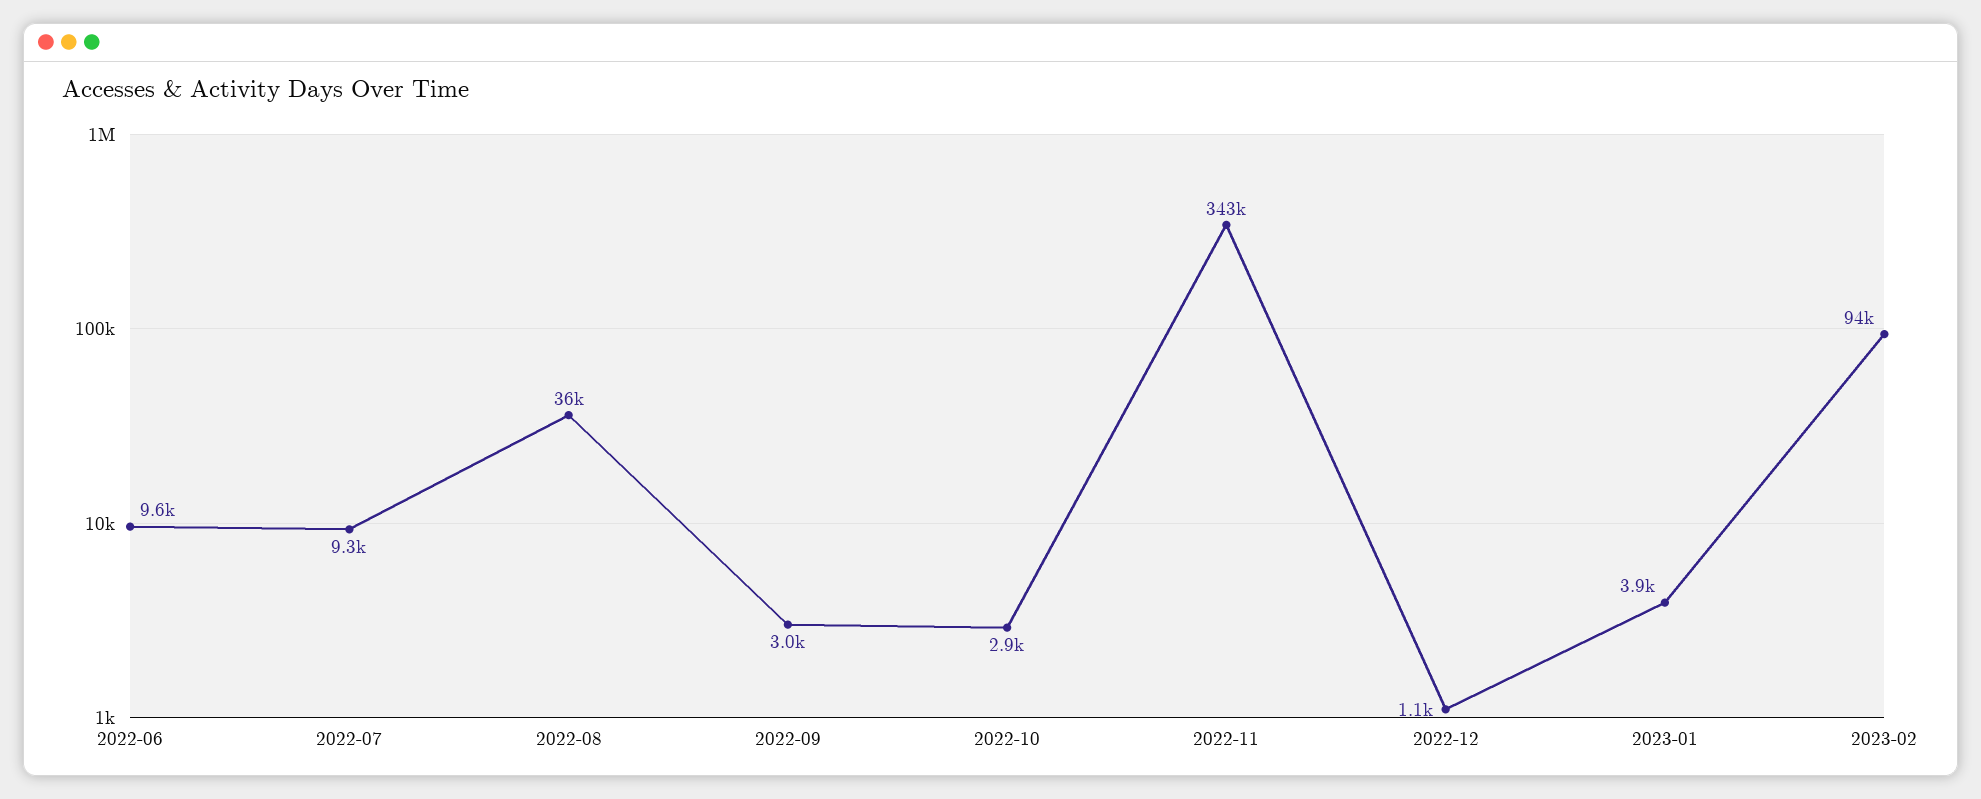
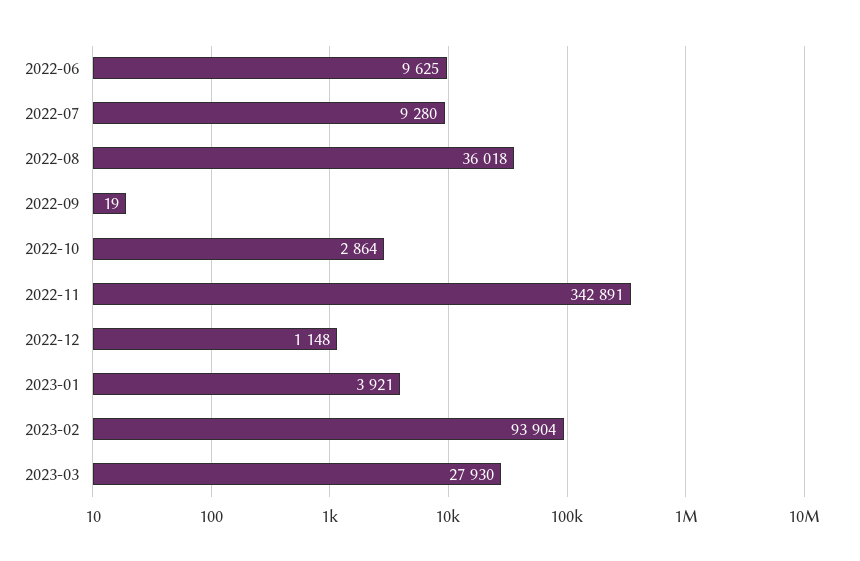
2022-09: 3000 -> 19
2023-03: none -> 27930

